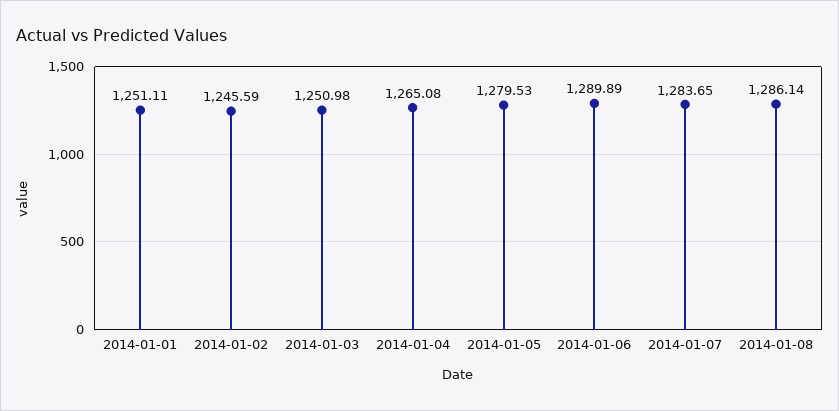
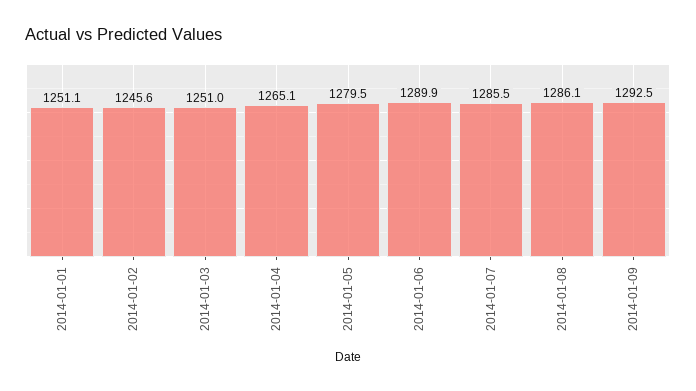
2014-01-07: 1283.65 -> 1285.5
2014-01-09: none -> 1292.5

